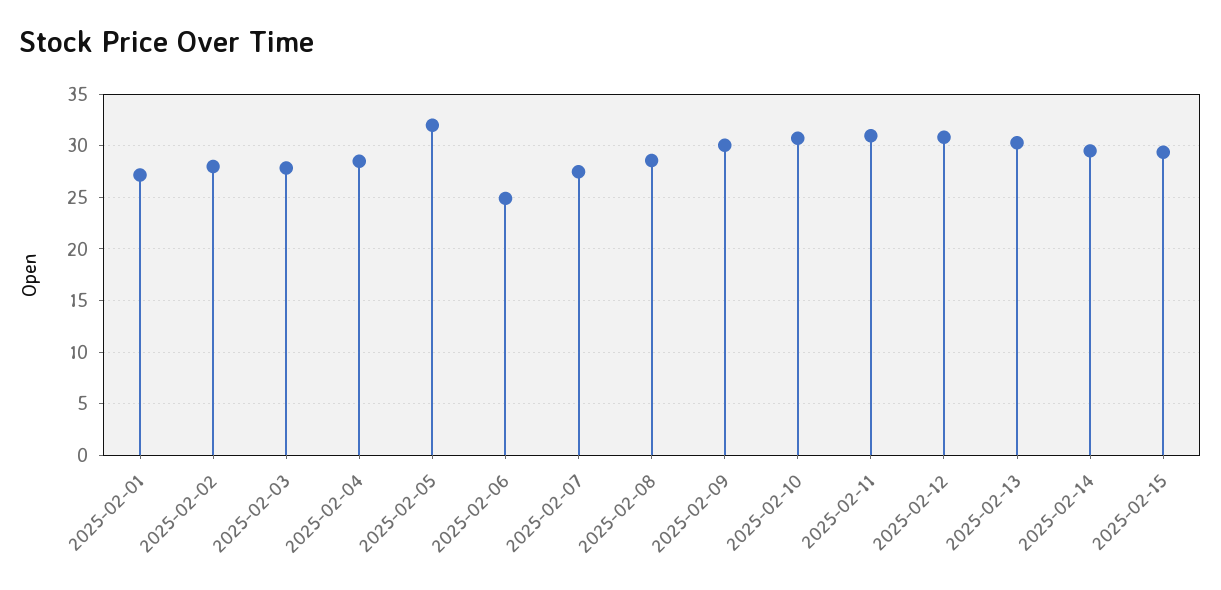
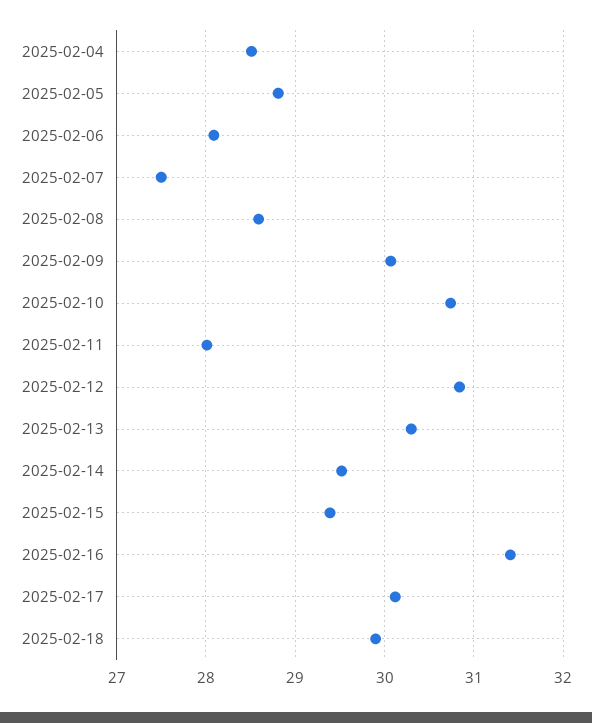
2025-02-01: 27 -> none
2025-02-02: 28 -> none
2025-02-03: 28 -> none
2025-02-05: 32 -> 28.8
2025-02-06: 25 -> 28.1
2025-02-11: 31 -> 28
2025-02-16: none -> 31.4
2025-02-17: none -> 30.1
2025-02-18: none -> 29.9

